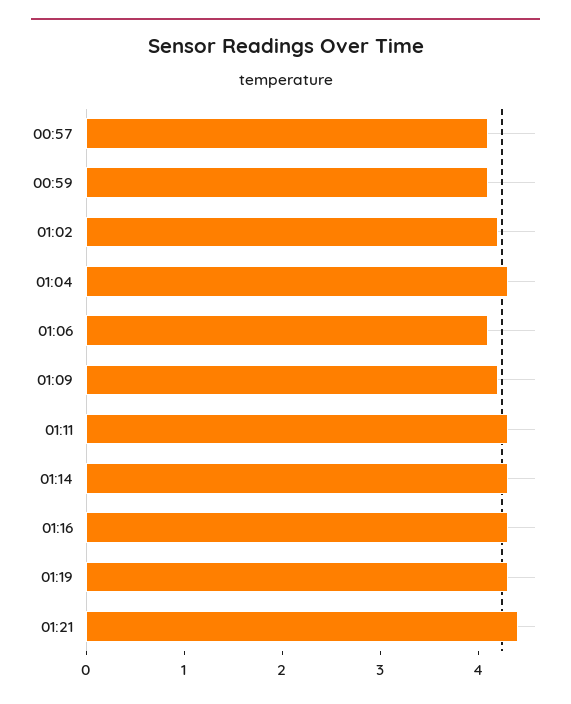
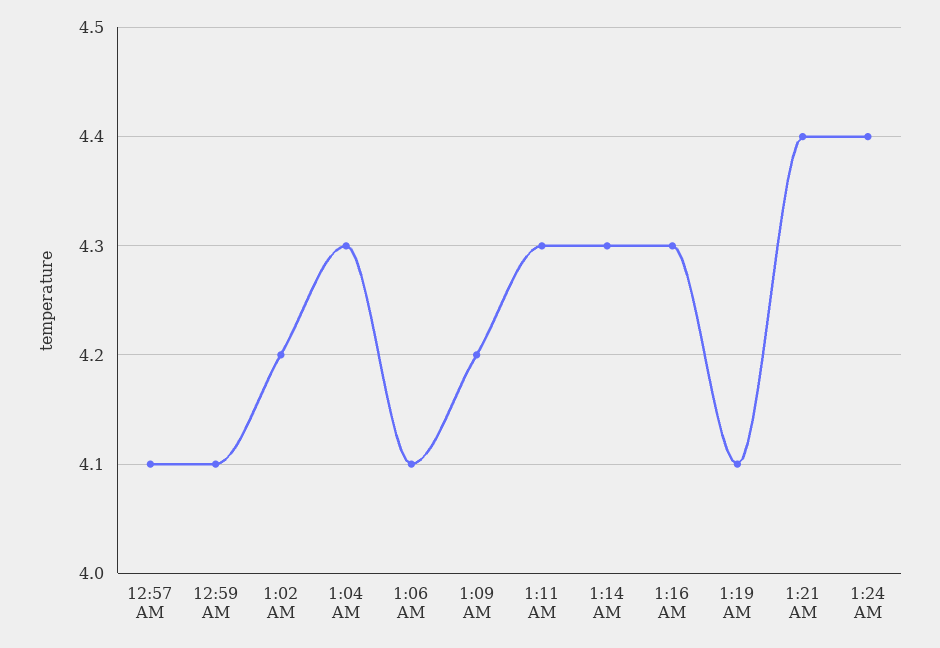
01:19: 4.3 -> 4.1
1:24 AM: none -> 4.4

